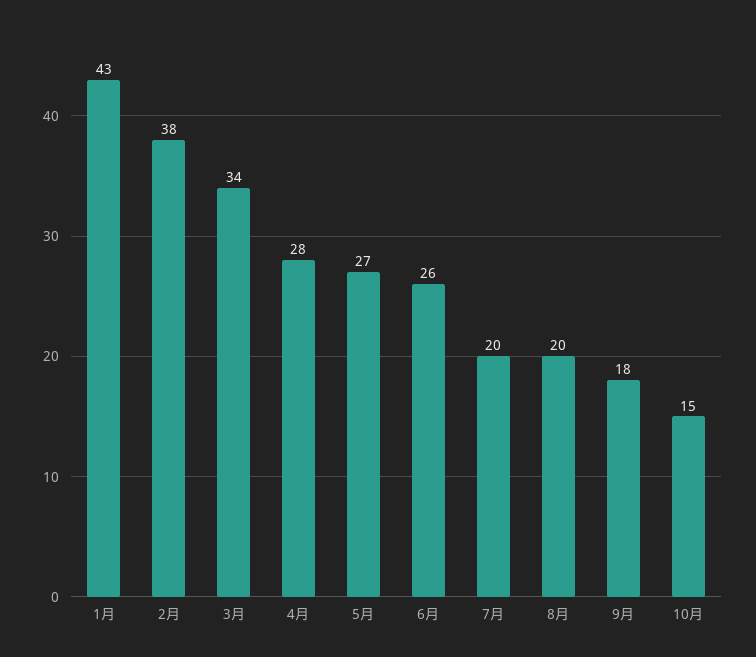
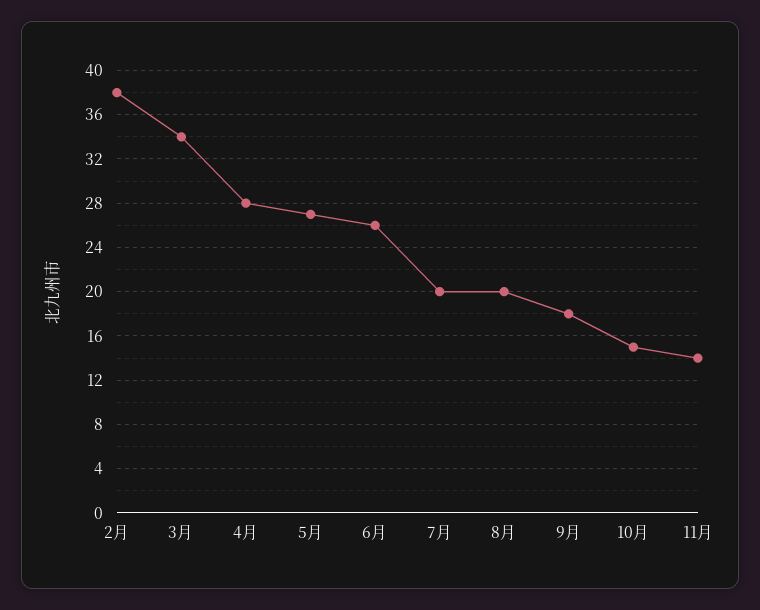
1月: 43 -> none
11月: none -> 14

